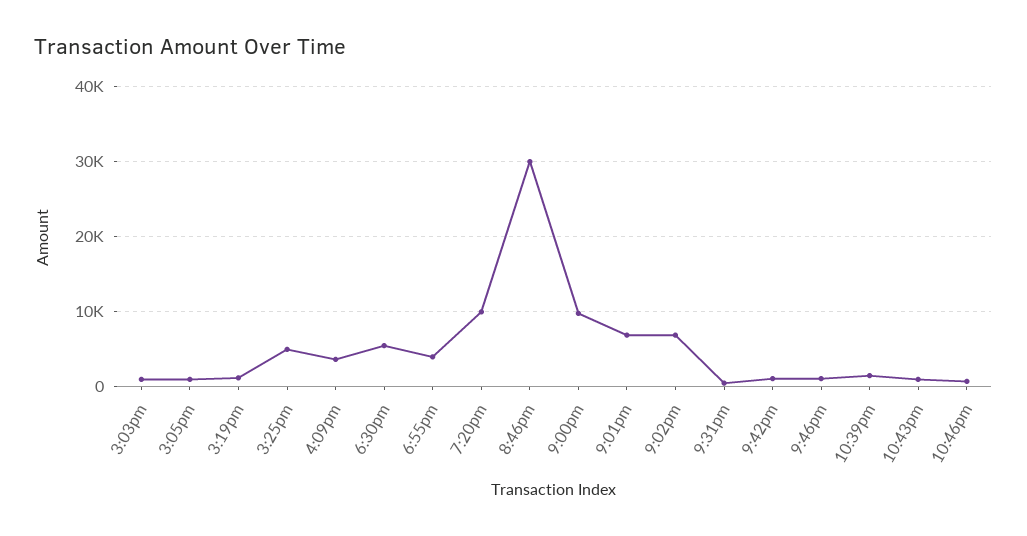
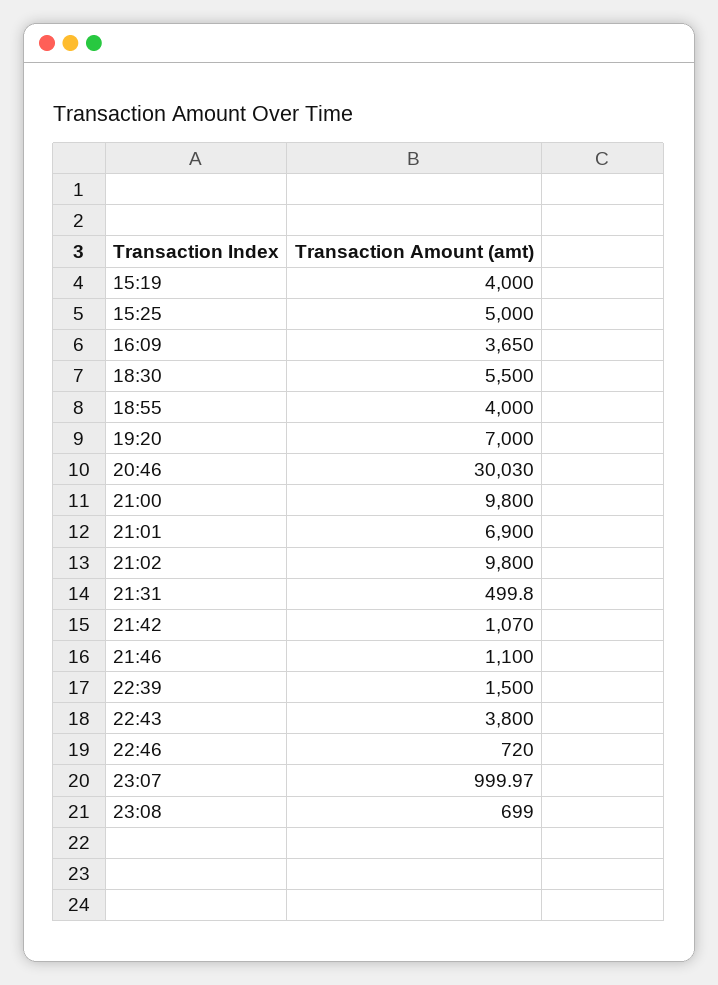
3:03pm: 1000 -> none
3:05pm: 1000 -> none
3:19pm: 1000 -> 4000
7:20pm: 10000 -> 7000
9:02pm: 7000 -> 9800
10:43pm: 1000 -> 3800
23:07: none -> 999.97
23:08: none -> 699

